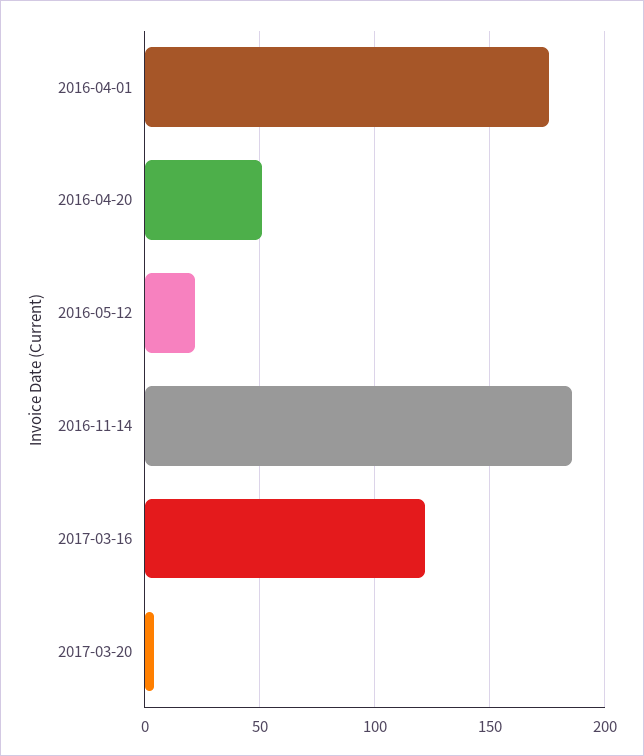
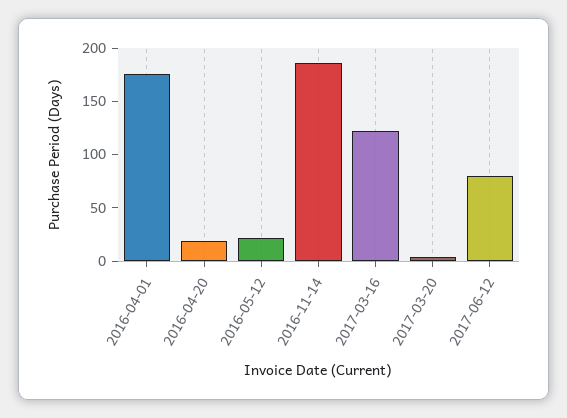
2016-04-20: 50 -> 20
2017-06-12: none -> 80

